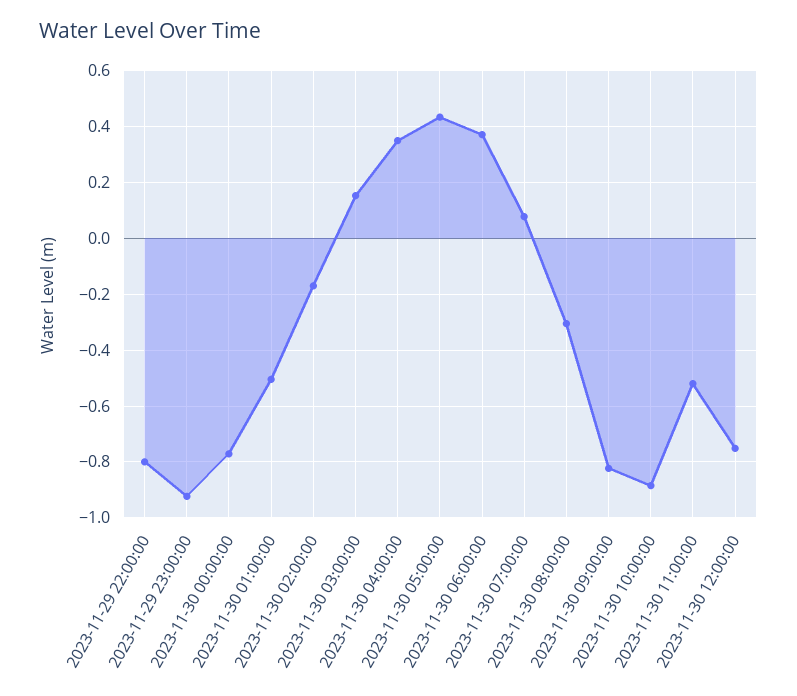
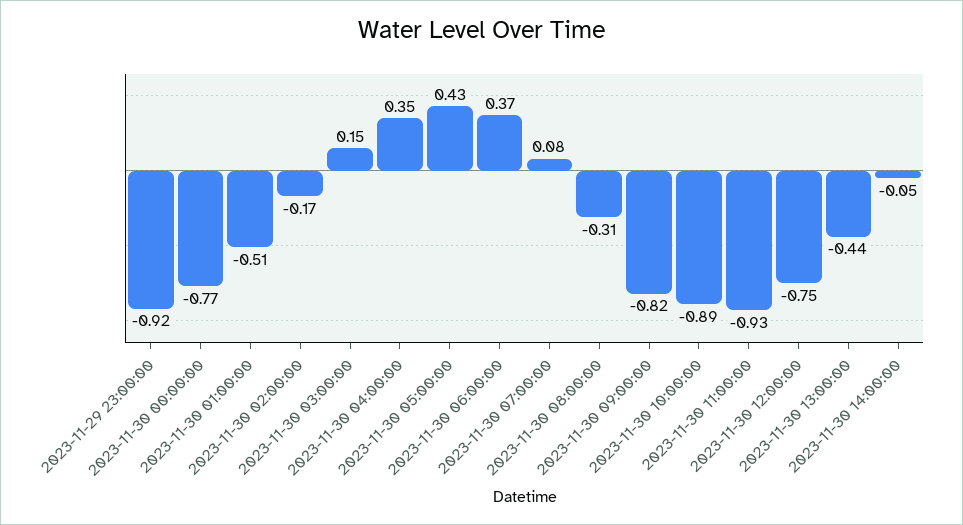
2023-11-29 22:00:00: -0.8 -> none
2023-11-30 11:00:00: -0.525 -> -0.93
2023-11-30 13:00:00: none -> -0.44
2023-11-30 14:00:00: none -> -0.05

